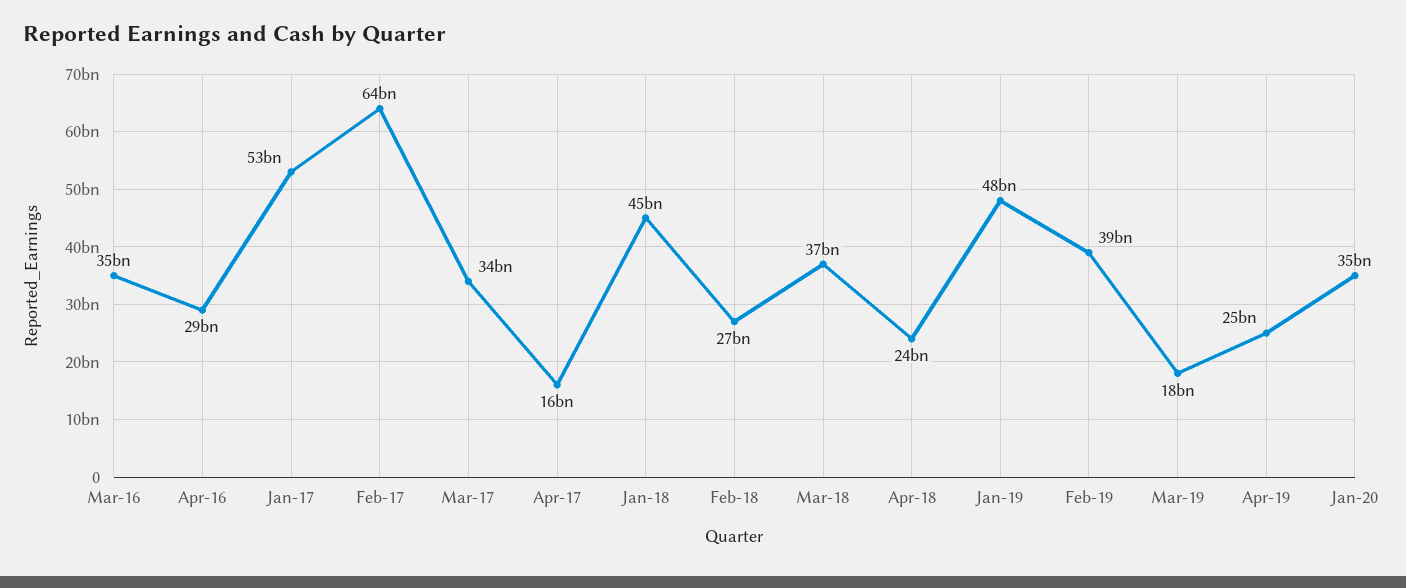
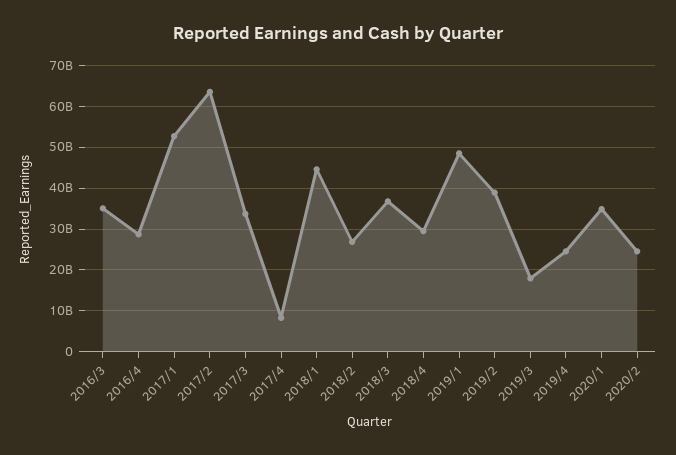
Apr-17: 16000000000 -> 8000000000
Apr-18: 24000000000 -> 30000000000
2020/2: none -> 24000000000

